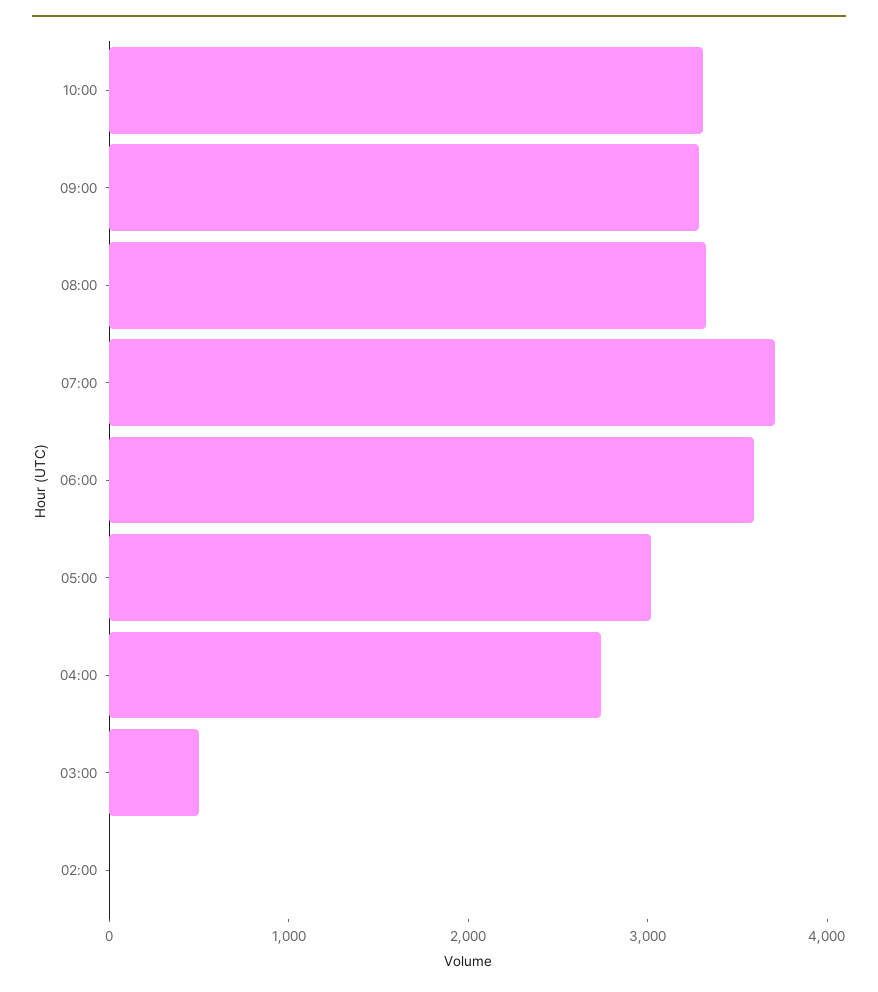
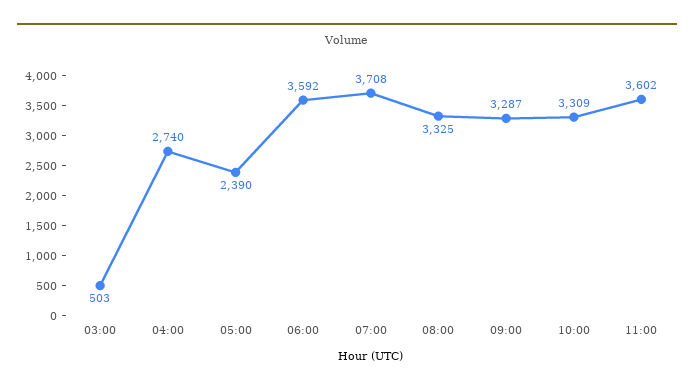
05:00: 3000 -> 2390
02:00: 0 -> none
11:00: none -> 3602

